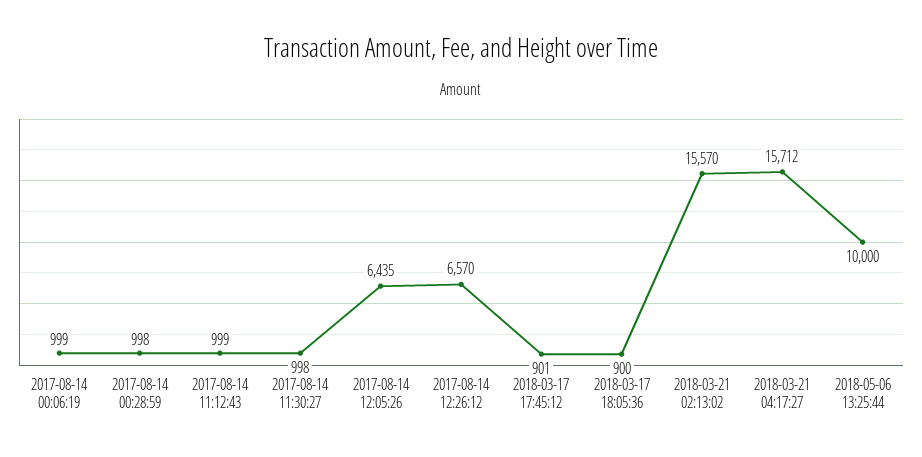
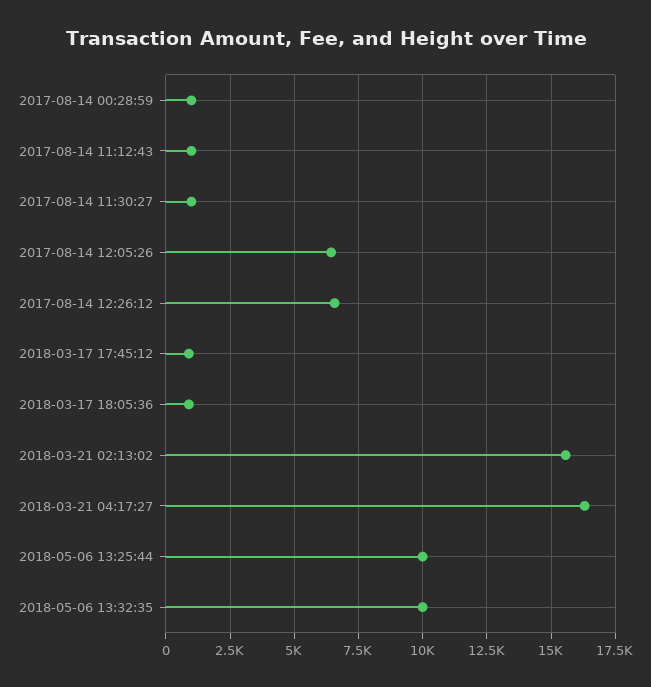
2017-08-14 00:06:19: 999 -> none
2018-03-21 04:17:27: 15712 -> 16250
2018-05-06 13:32:35: none -> 10000

